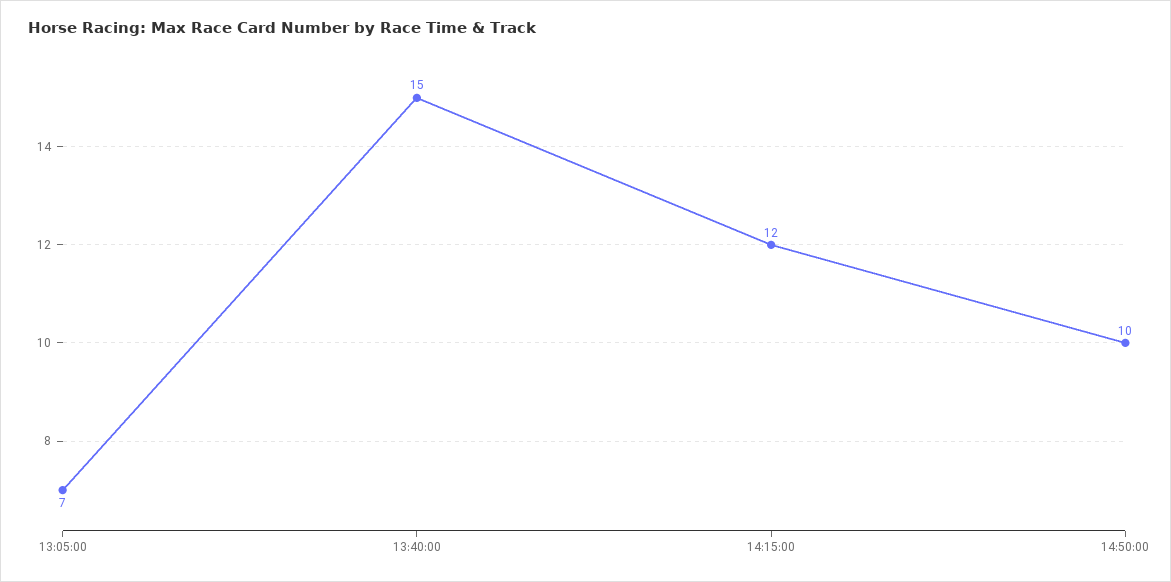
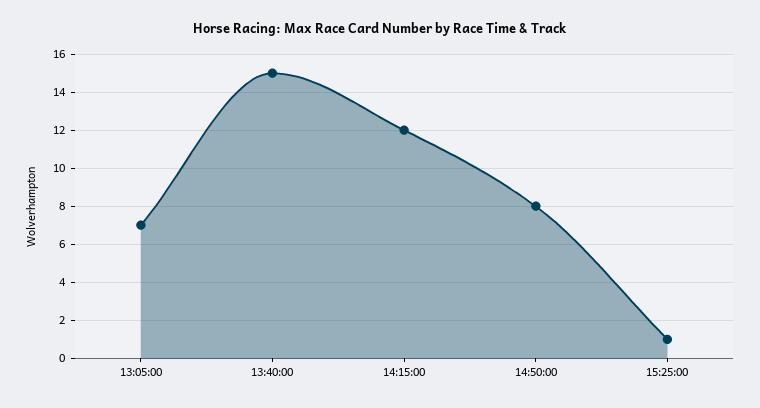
14:50:00: 10 -> 8
15:25:00: none -> 1

